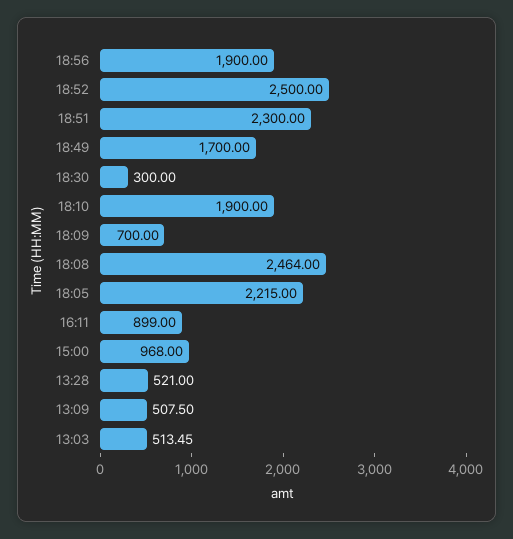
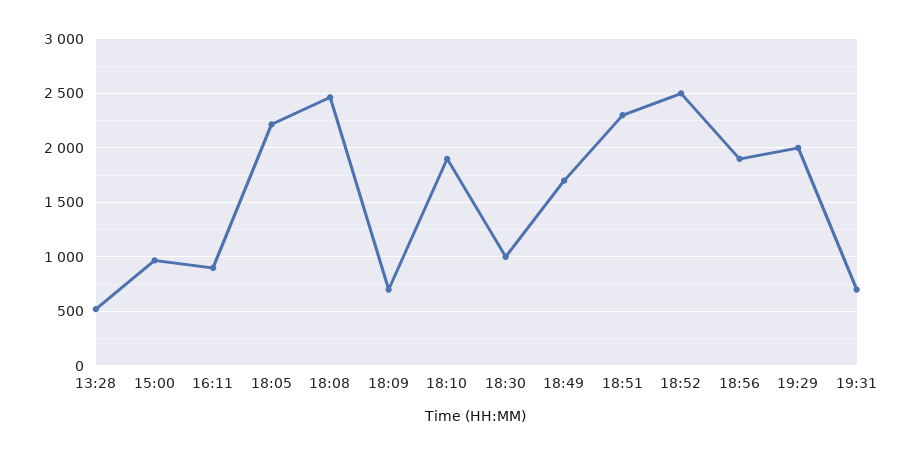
18:30: 300 -> 1000
13:09: 507.5 -> none
13:03: 513.45 -> none
19:29: none -> 2000
19:31: none -> 700

